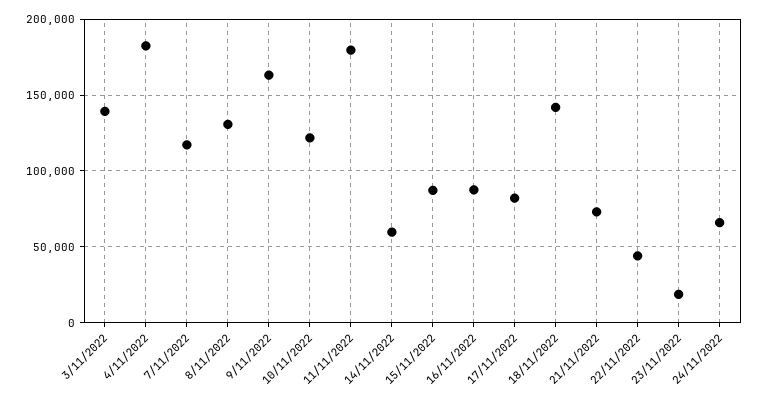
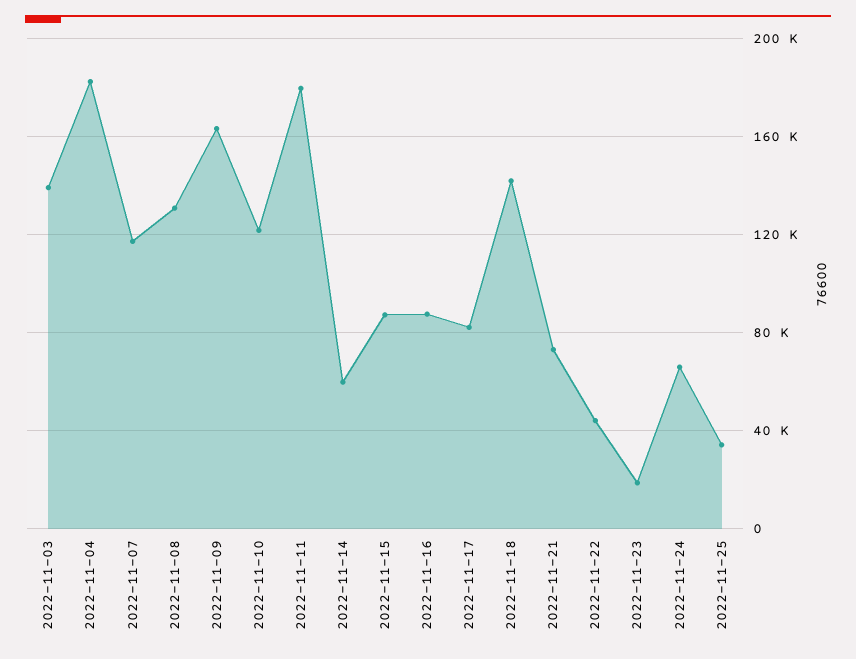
2022-11-25: none -> 35000

